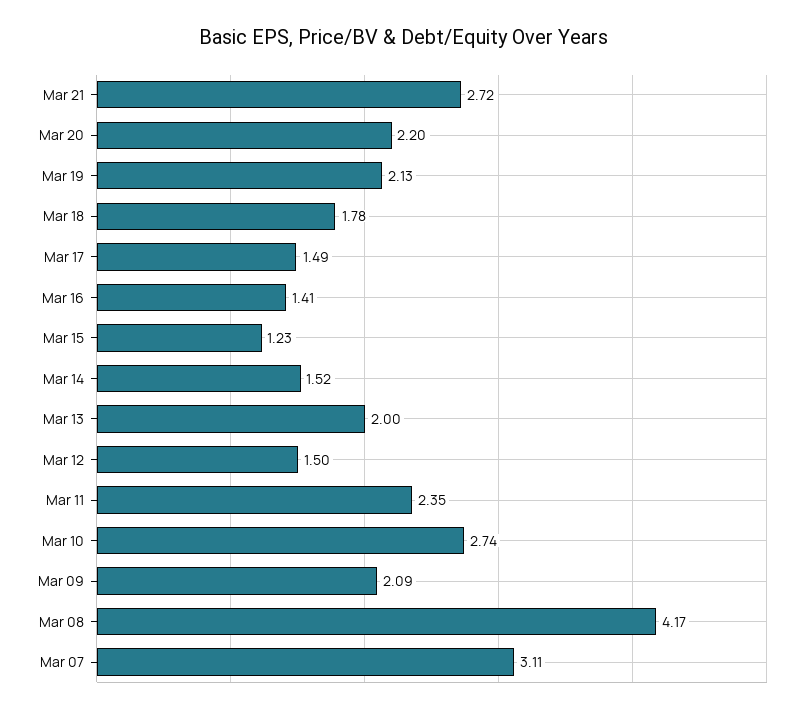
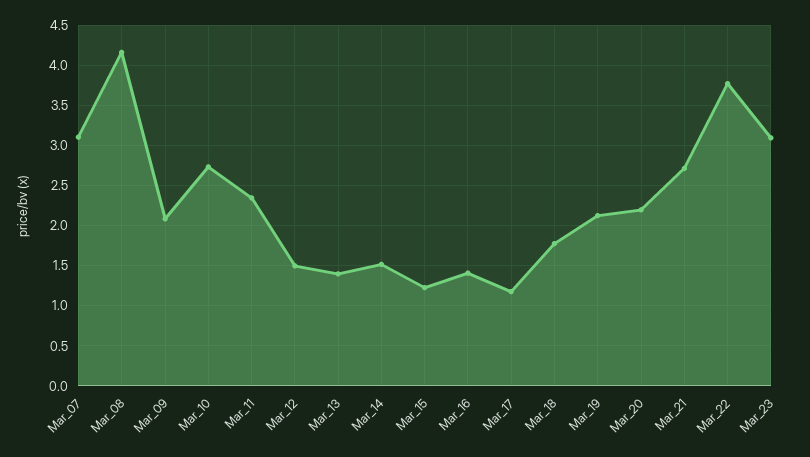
Mar 17: 1.49 -> 1.2
Mar 13: 2 -> 1.4
Mar_22: none -> 3.8
Mar_23: none -> 3.1

